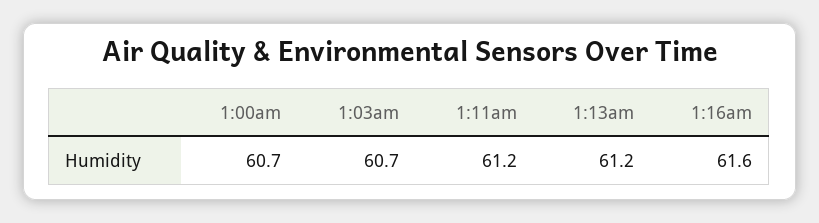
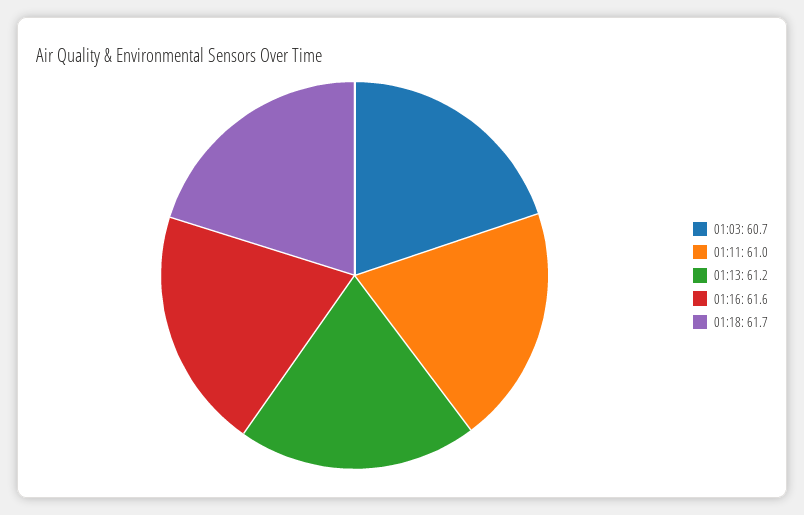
1:00am: 60.7 -> none
1:11am: 61.2 -> 61
01:18: none -> 61.7

